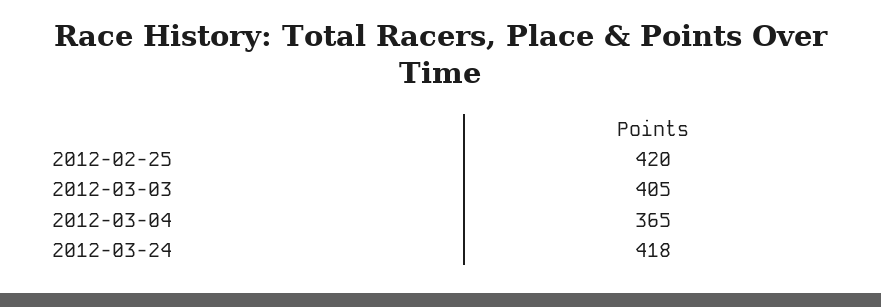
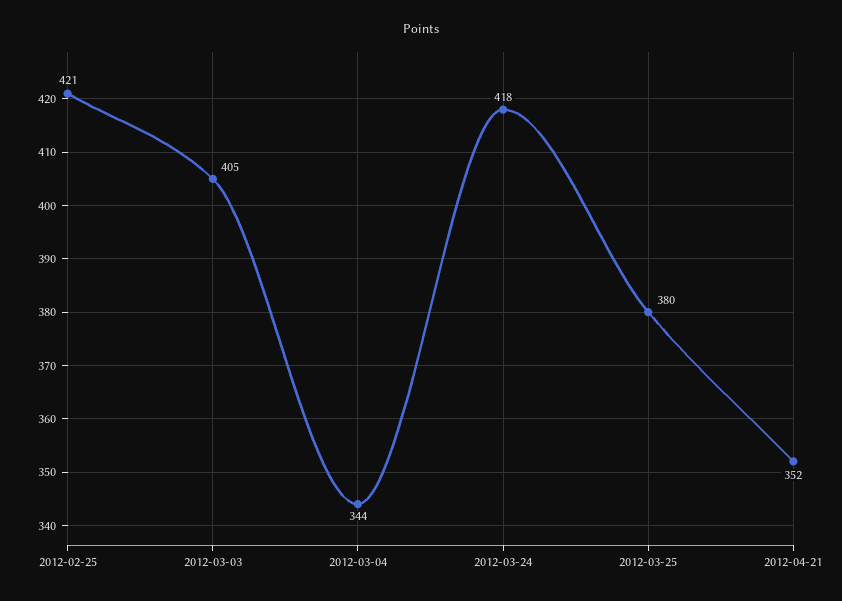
2012-02-25: 420 -> 421
2012-03-04: 365 -> 344
2012-03-25: none -> 380
2012-04-21: none -> 352

